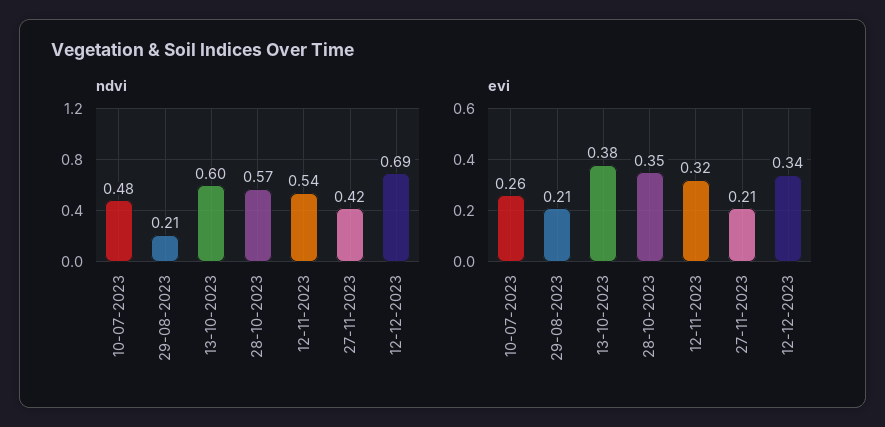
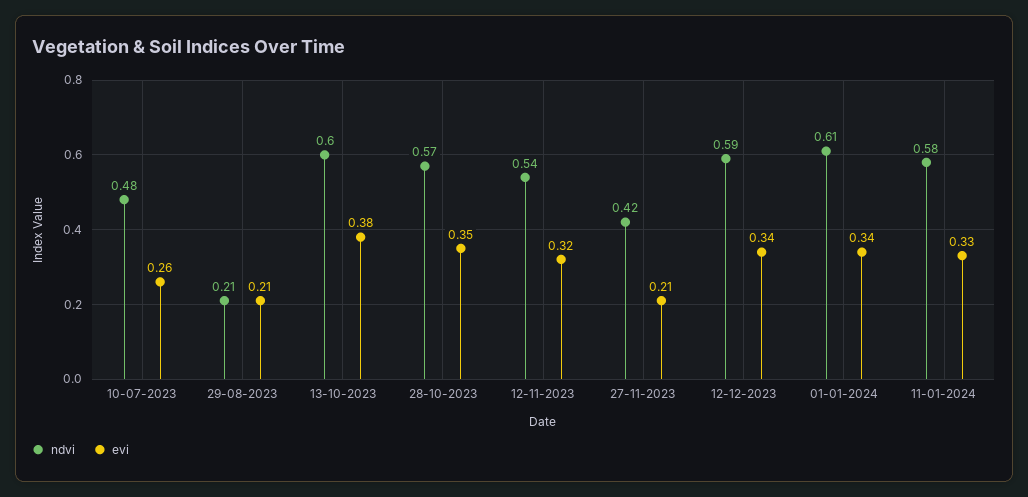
ndvi, 12-12-2023: 0.69 -> 0.59
ndvi, 01-01-2024: none -> 0.61
evi, 01-01-2024: none -> 0.34
ndvi, 11-01-2024: none -> 0.58
evi, 11-01-2024: none -> 0.33

